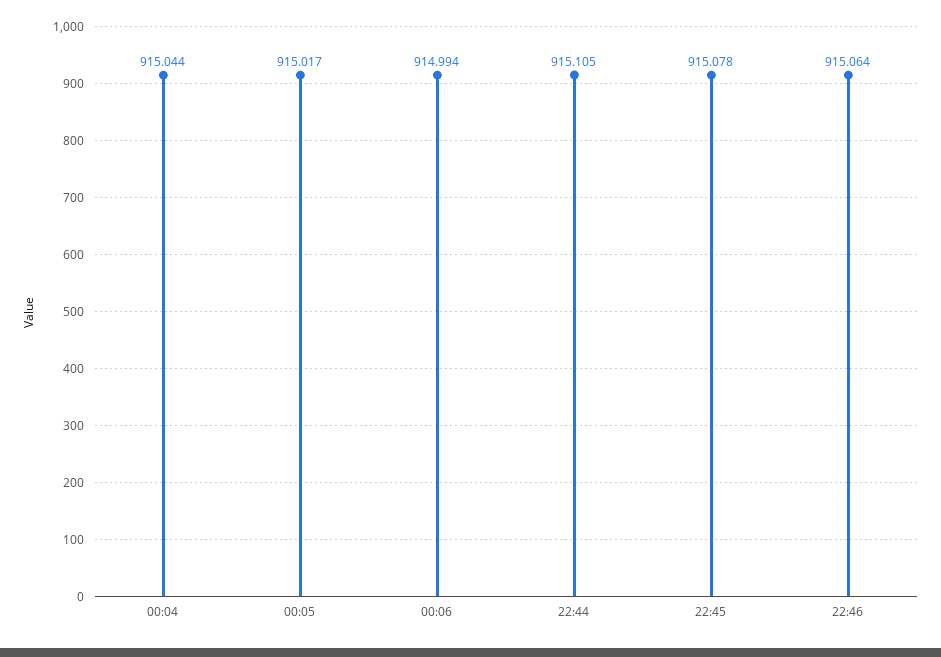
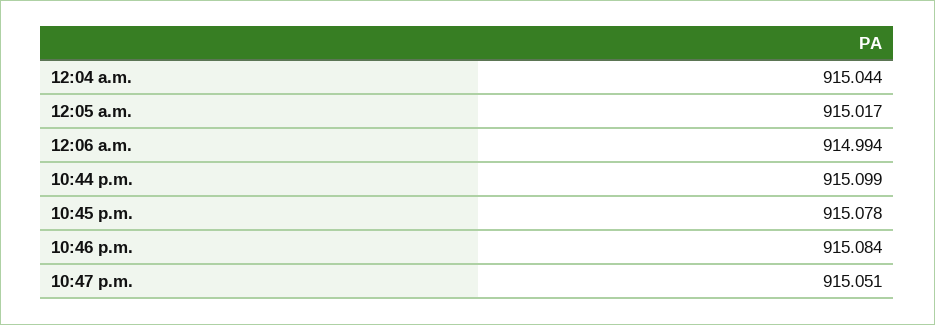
22:44: 915.105 -> 915.099
22:46: 915.064 -> 915.084
10:47 p.m.: none -> 915.051

